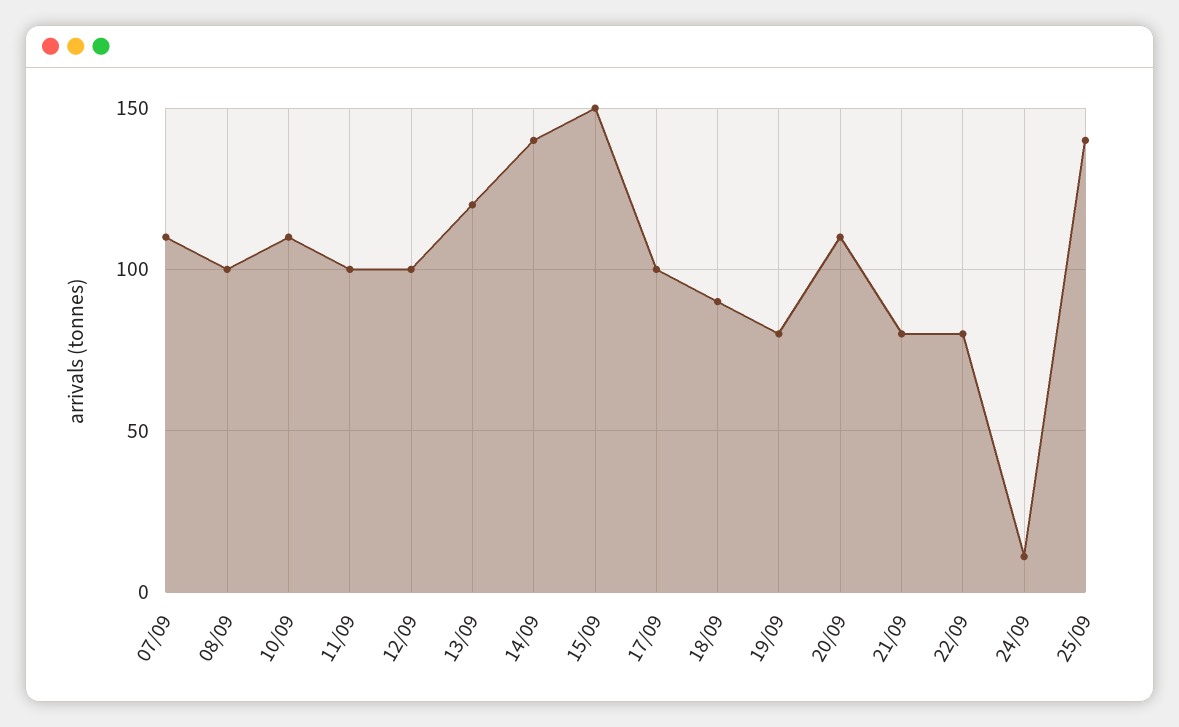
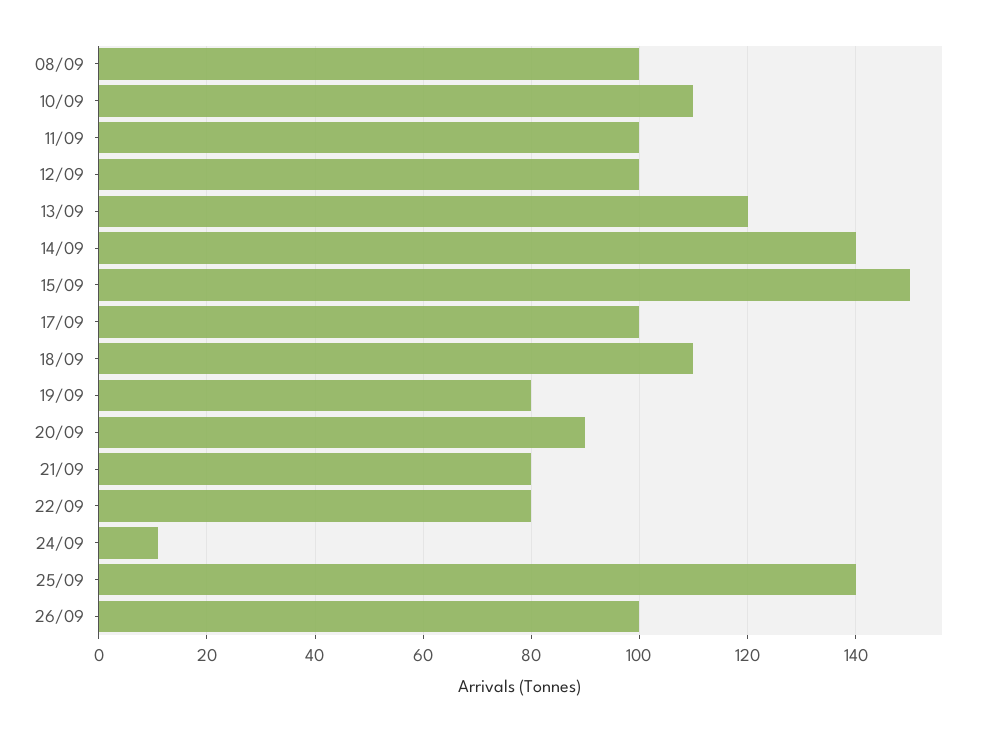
07/09: 110 -> none
18/09: 90 -> 110
20/09: 110 -> 90
26/09: none -> 100

